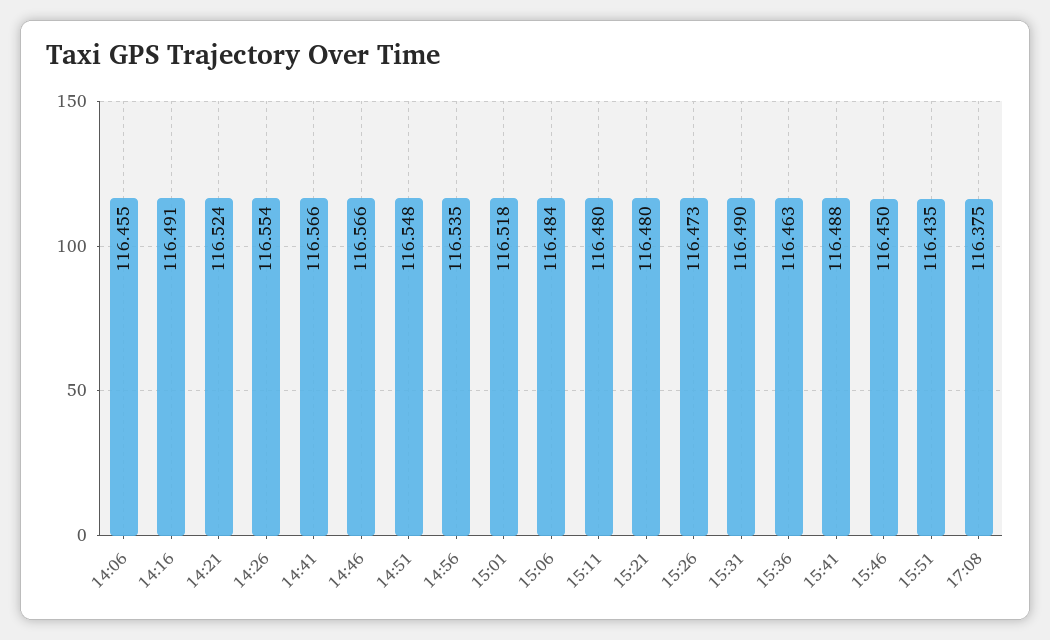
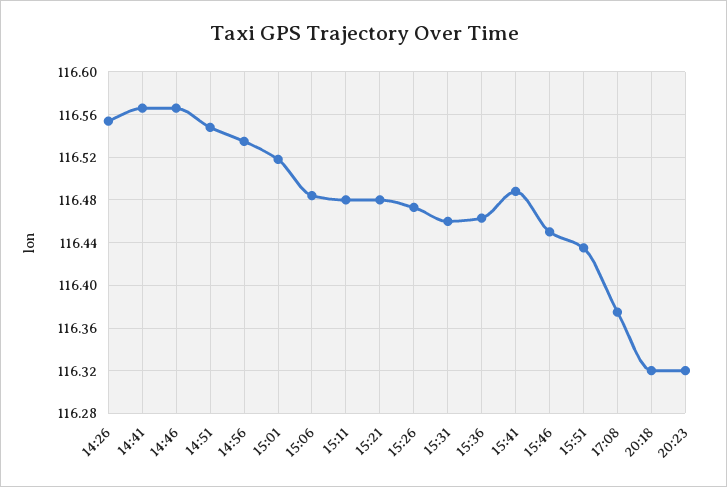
14:06: 116.455 -> none
14:16: 116.491 -> none
14:21: 116.524 -> none
15:31: 116.49 -> 116.46
20:18: none -> 116.32
20:23: none -> 116.32

